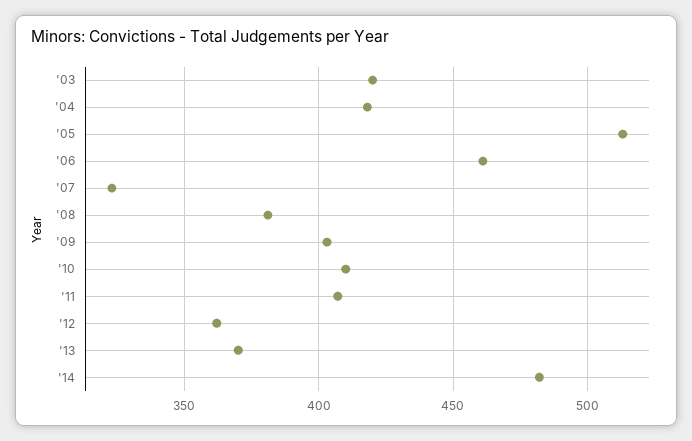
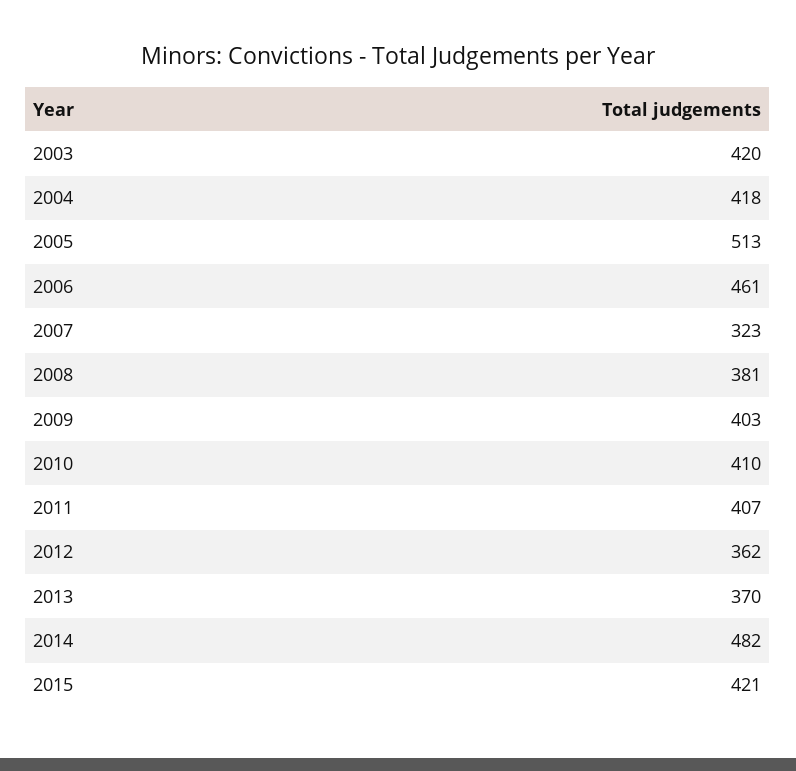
2015: none -> 421

